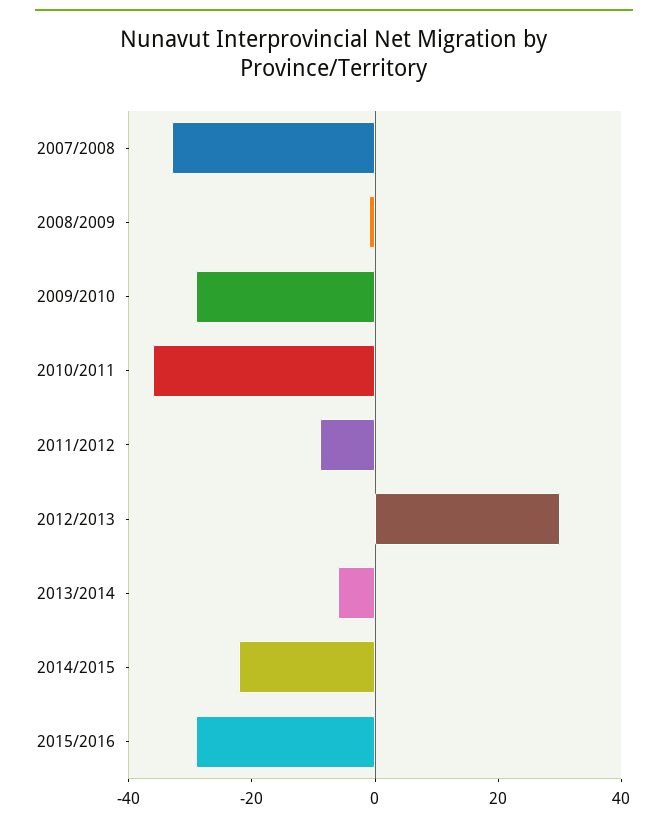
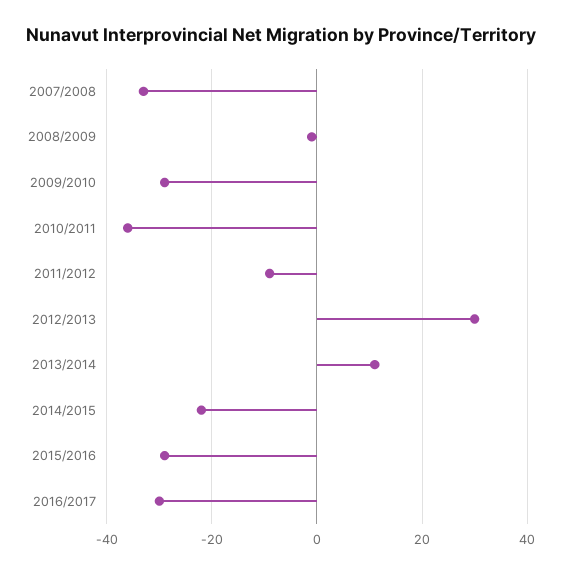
2013/2014: -5 -> 10
2016/2017: none -> -30

